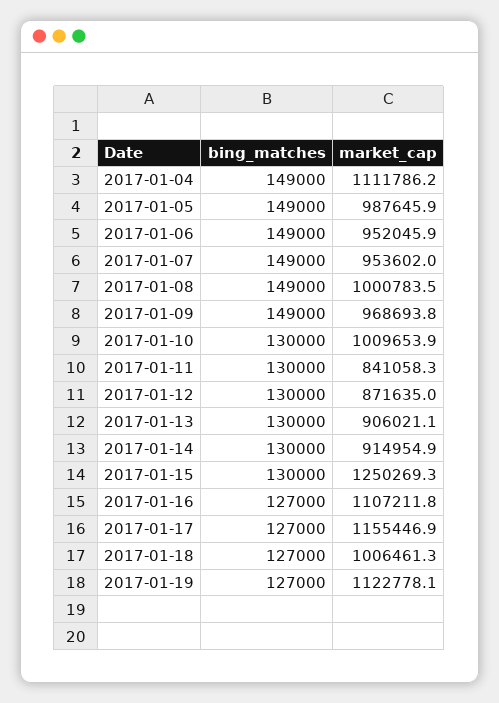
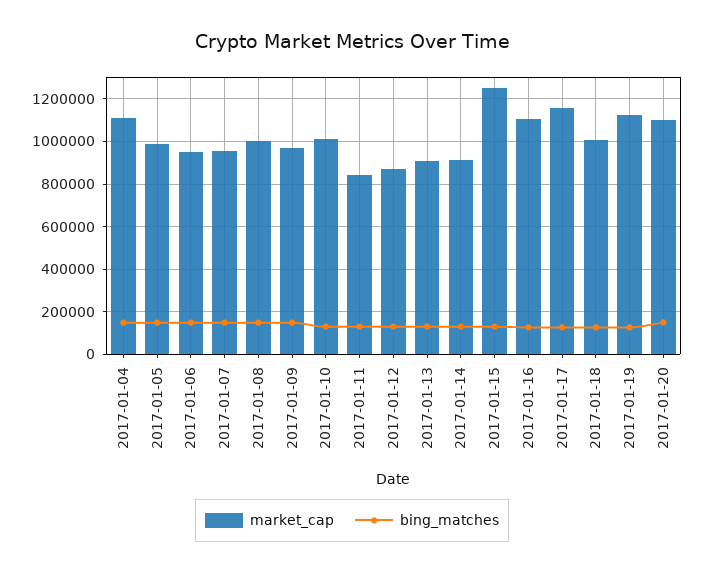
market_cap, 2017-01-20: none -> 1100000
bing_matches, 2017-01-20: none -> 150000

